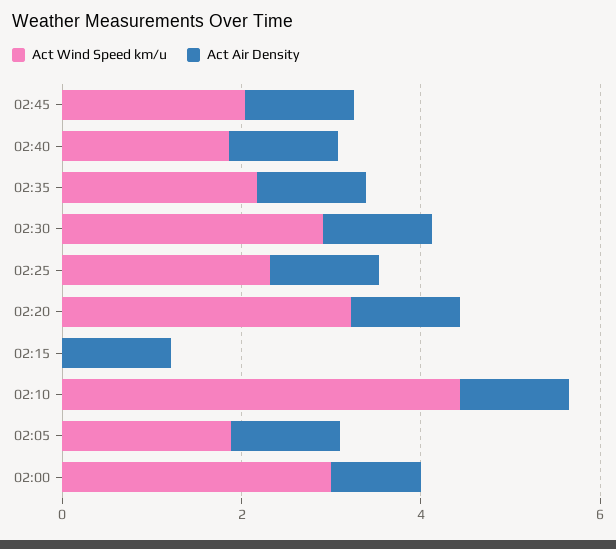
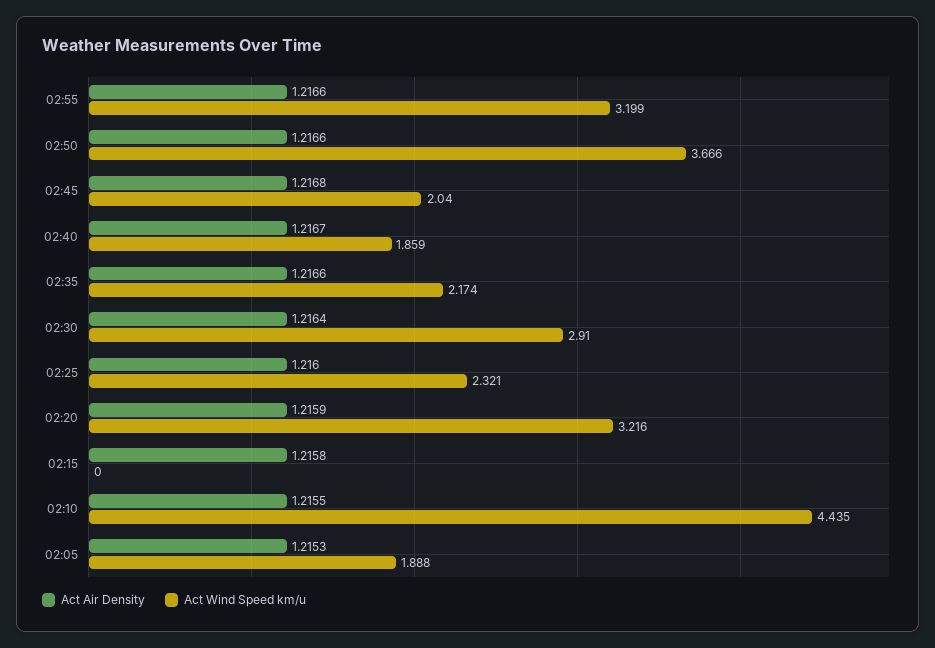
Act Wind Speed km/u, 02:00: 3 -> none
Act Air Density, 02:00: 1 -> none
Act Air Density, 02:55: none -> 1.2166
Act Wind Speed km/u, 02:55: none -> 3.199
Act Air Density, 02:50: none -> 1.2166
Act Wind Speed km/u, 02:50: none -> 3.666

